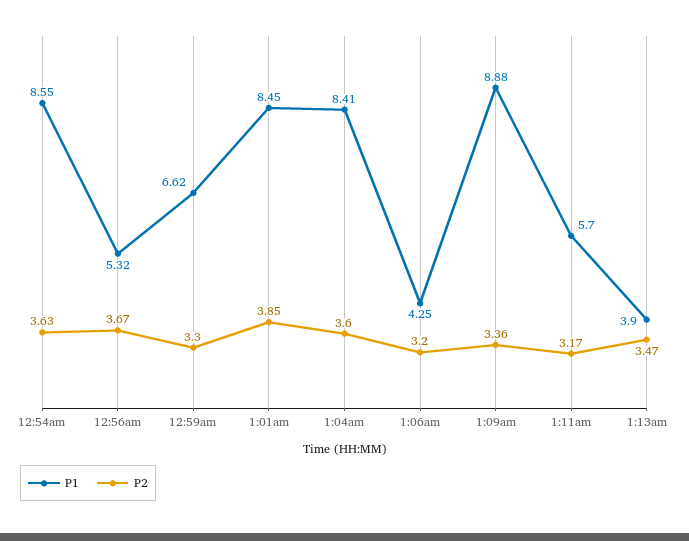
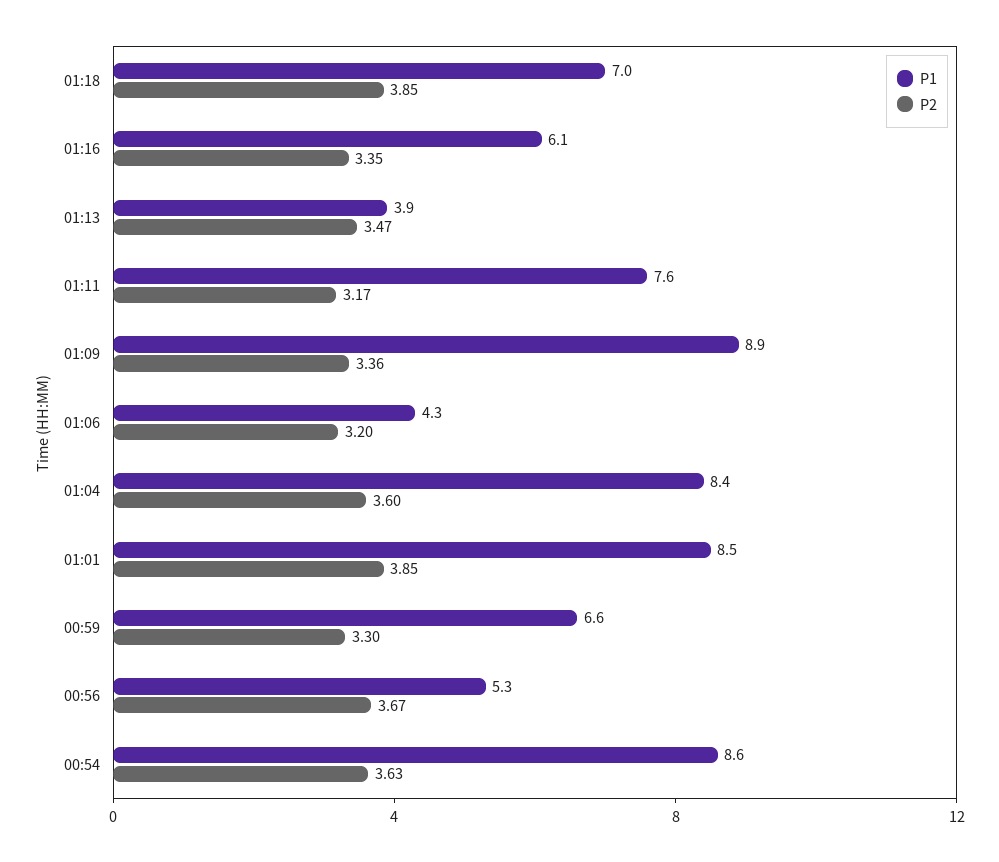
P1, 1:11am: 5.7 -> 7.6
P1, 01:18: none -> 7
P2, 01:18: none -> 3.85
P1, 01:16: none -> 6.1
P2, 01:16: none -> 3.35

